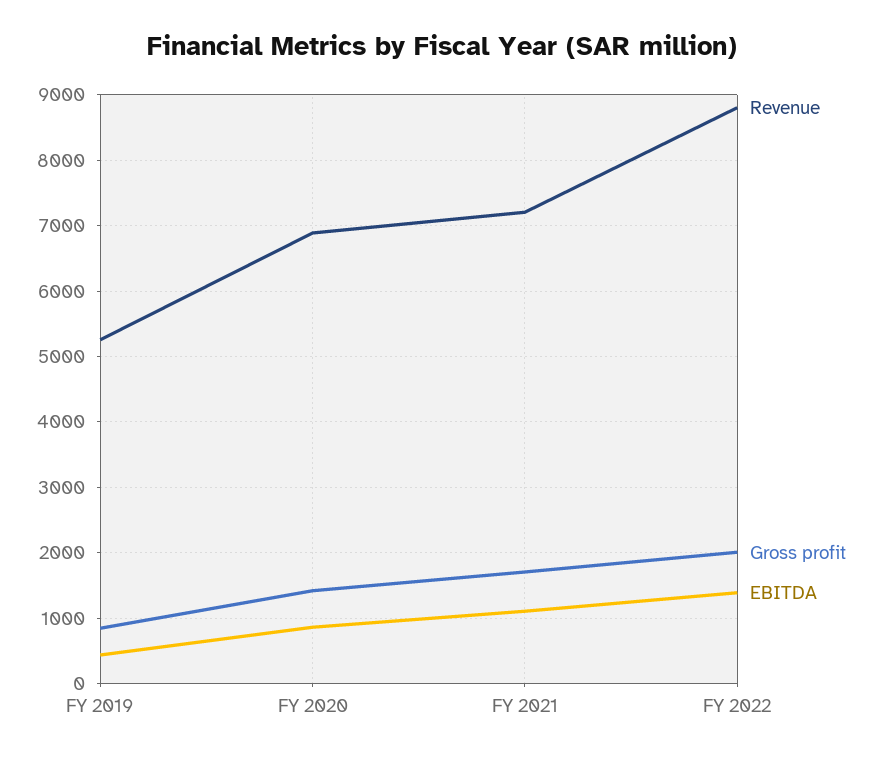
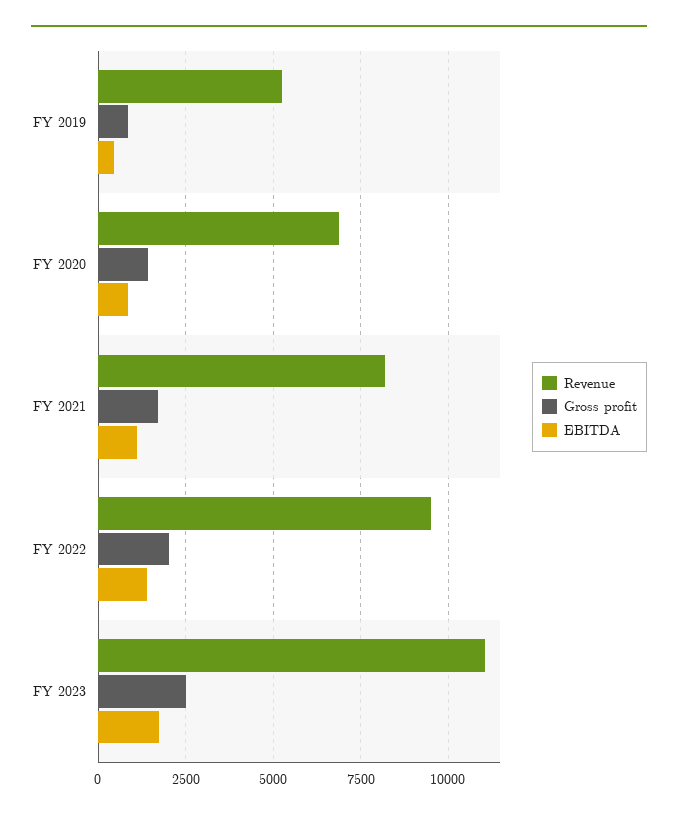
Revenue, FY 2021: 7200 -> 8250
Revenue, FY 2022: 8800 -> 9500
Revenue, FY 2023: none -> 11000
Gross profit, FY 2023: none -> 2500
EBITDA, FY 2023: none -> 1750

